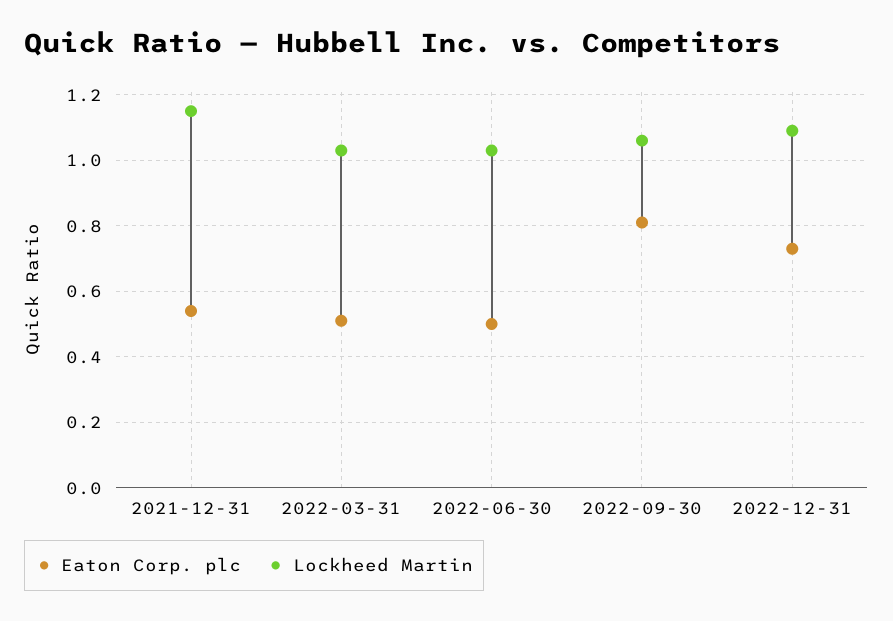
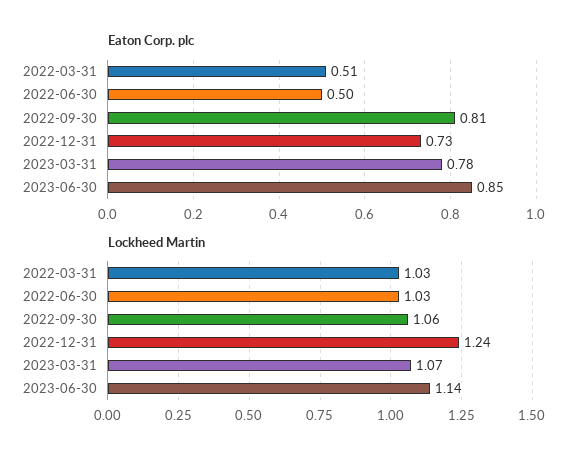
Eaton Corp. plc, 2021-12-31: 0.55 -> none
Lockheed Martin, 2021-12-31: 1.15 -> none
Lockheed Martin, 2022-12-31: 1.1 -> 1.24
Eaton Corp. plc, 2023-03-31: none -> 0.78
Eaton Corp. plc, 2023-06-30: none -> 0.85
Lockheed Martin, 2023-03-31: none -> 1.07
Lockheed Martin, 2023-06-30: none -> 1.14

